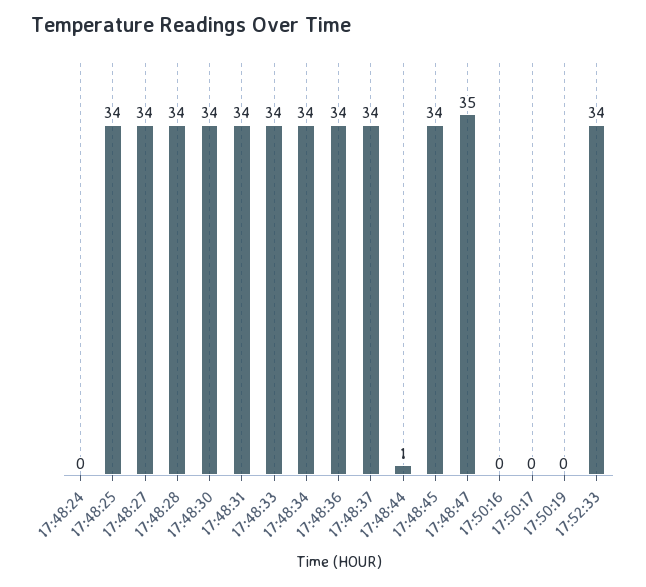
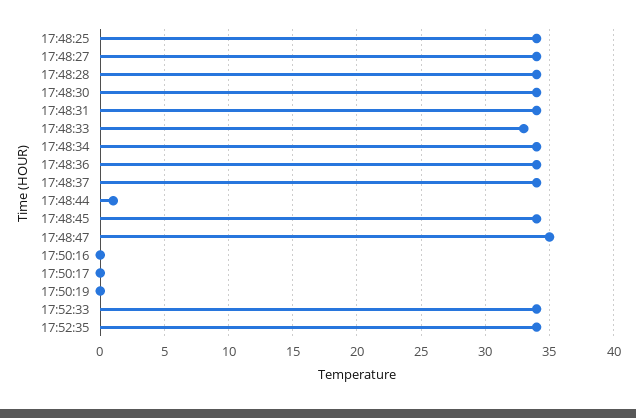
17:48:24: 0 -> none
17:48:33: 34 -> 33
17:52:35: none -> 34

